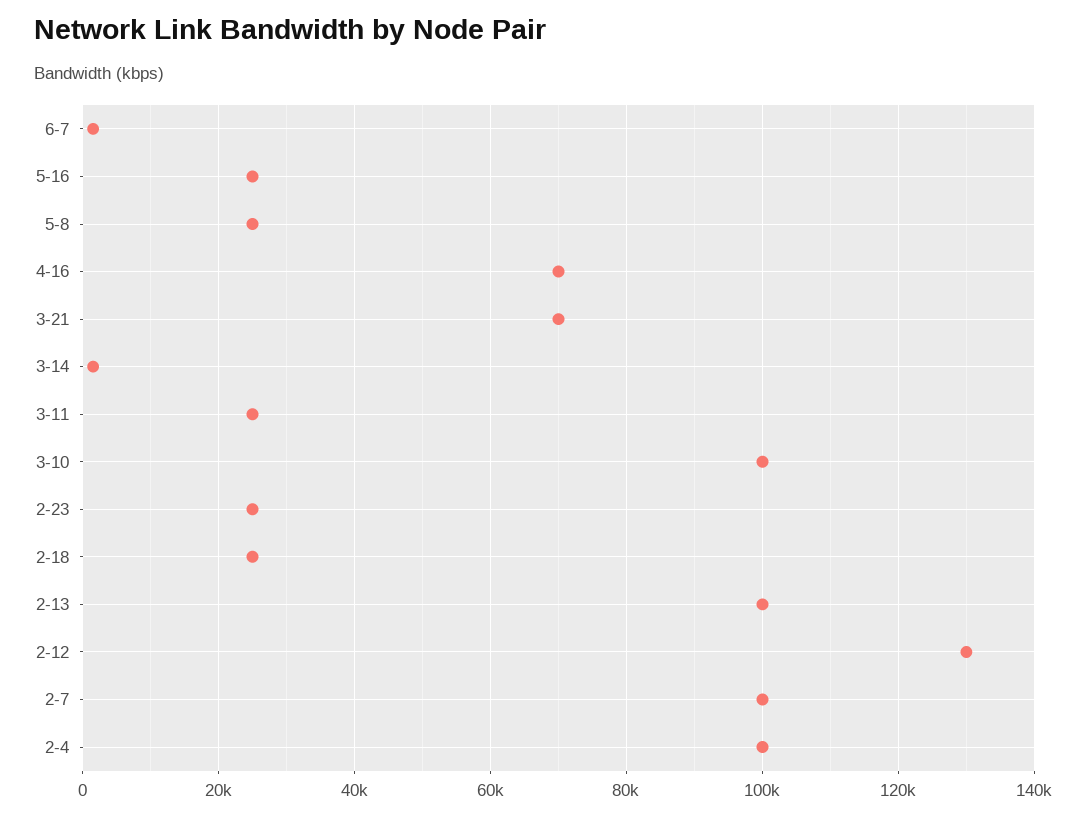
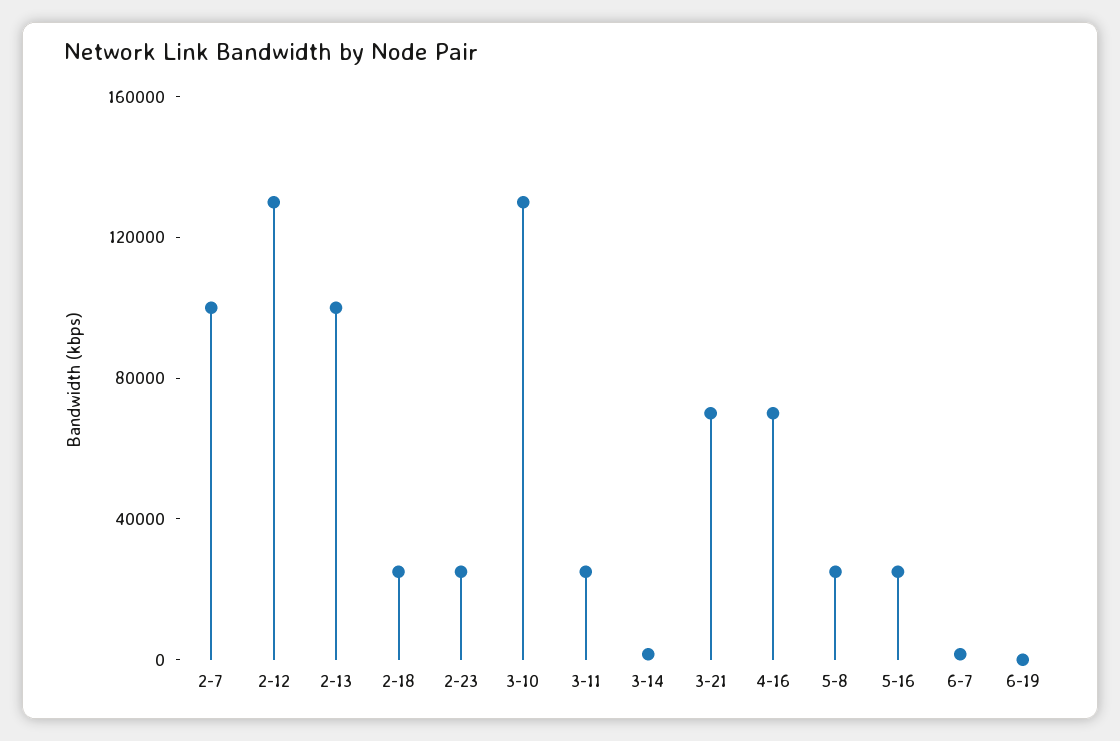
3-10: 100000 -> 130000
2-4: 100000 -> none
6-19: none -> 0

